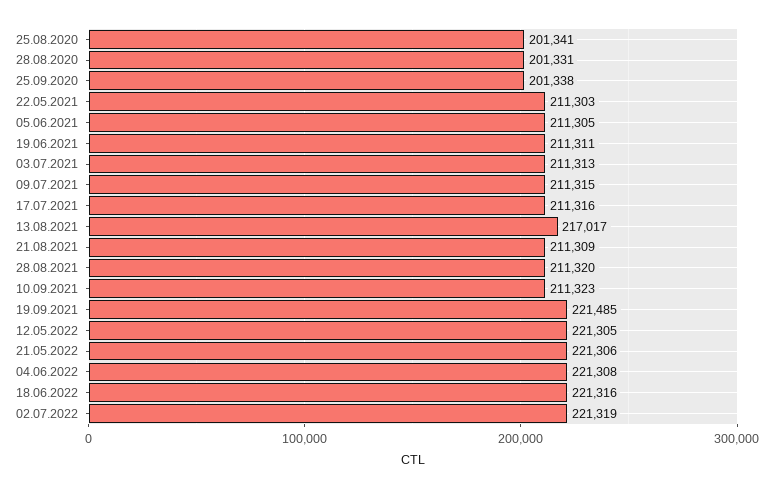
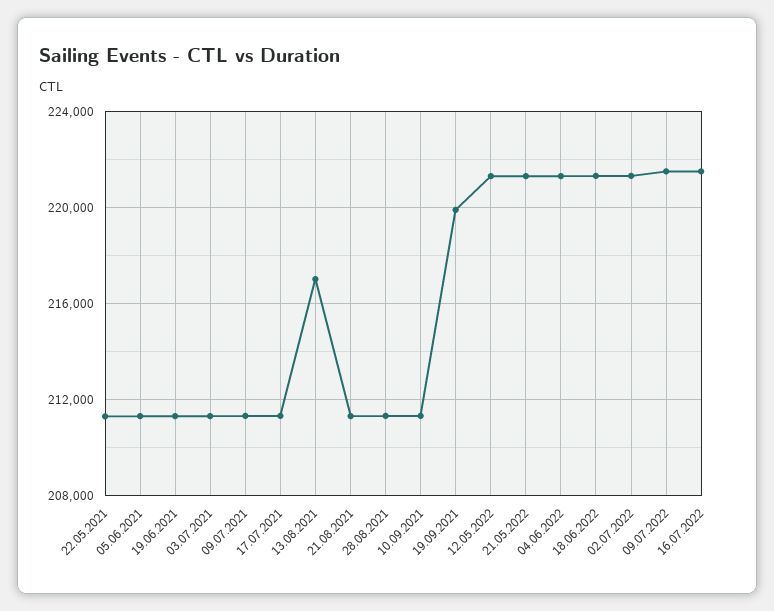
25.08.2020: 201341 -> none
28.08.2020: 201331 -> none
25.09.2020: 201338 -> none
19.09.2021: 221485 -> 220000
09.07.2022: none -> 221500
16.07.2022: none -> 221500

